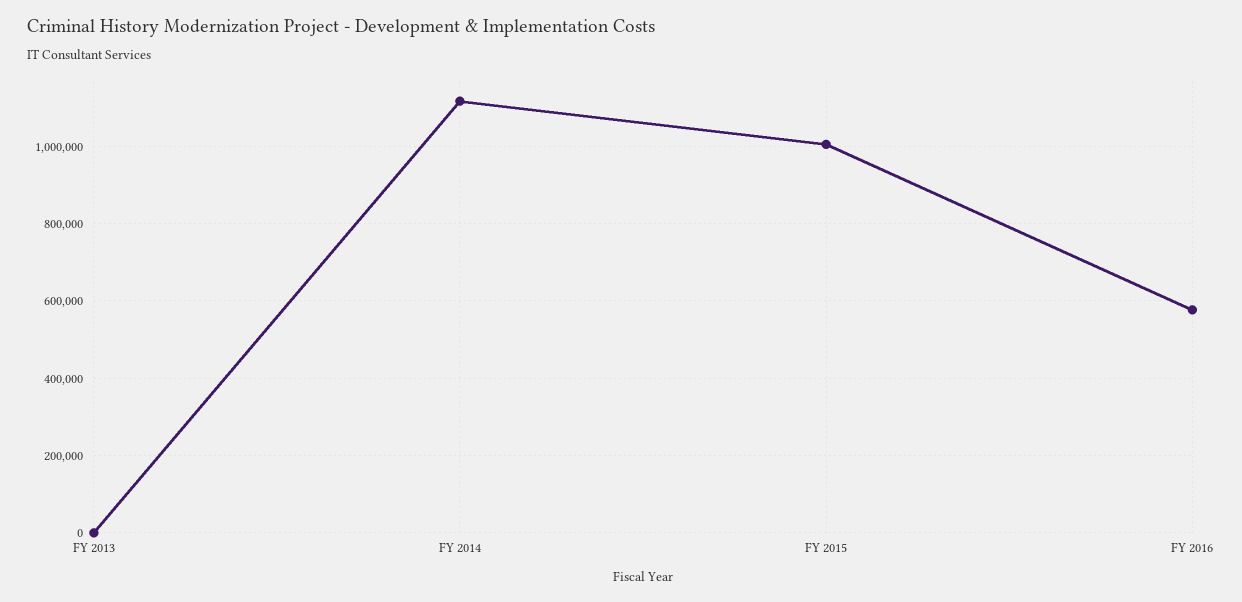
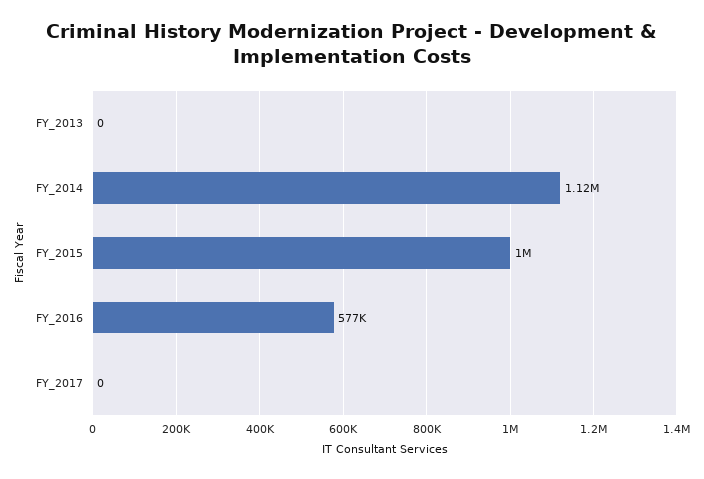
FY_2017: none -> 0

